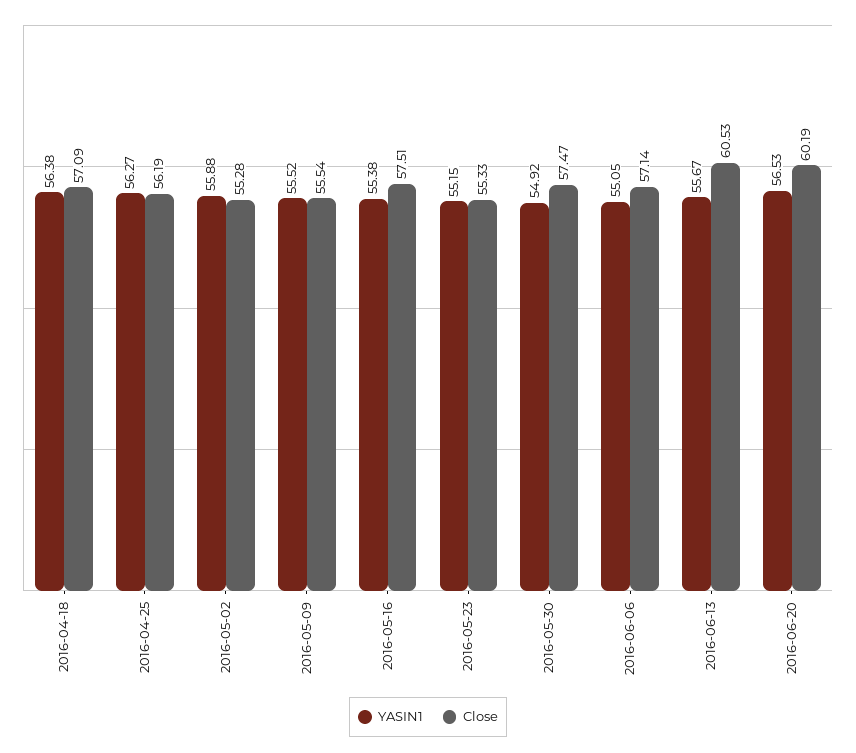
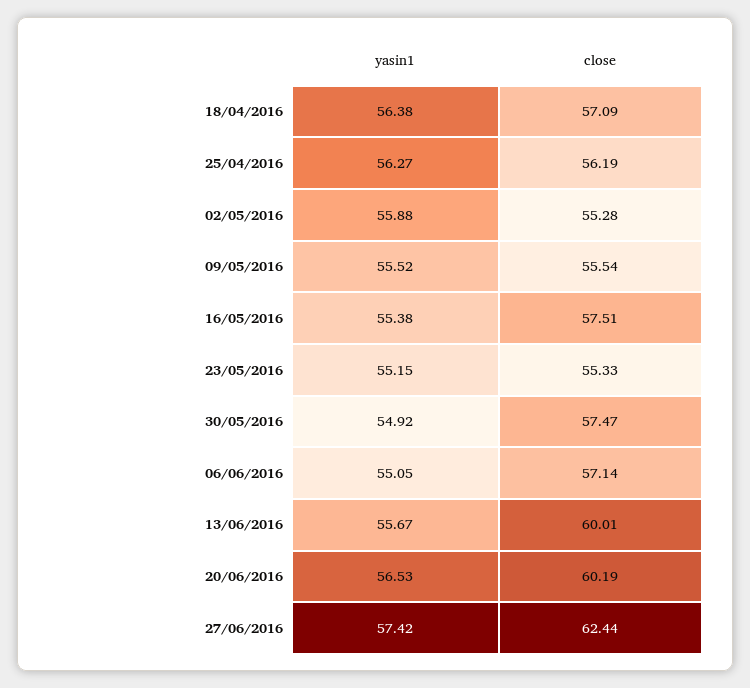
Close, 2016-06-13: 60.53 -> 60.01
YASIN1, 27/06/2016: none -> 57.42
Close, 27/06/2016: none -> 62.44

